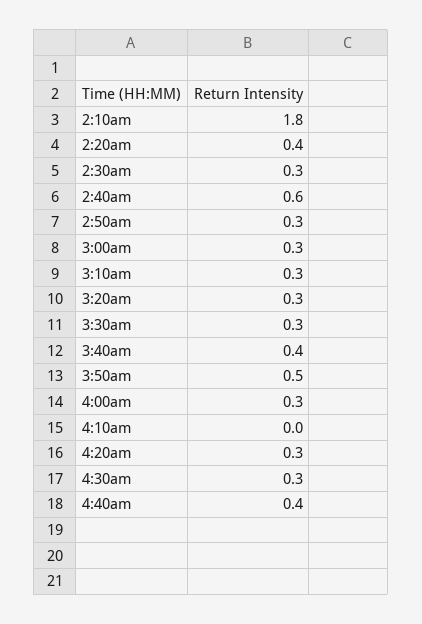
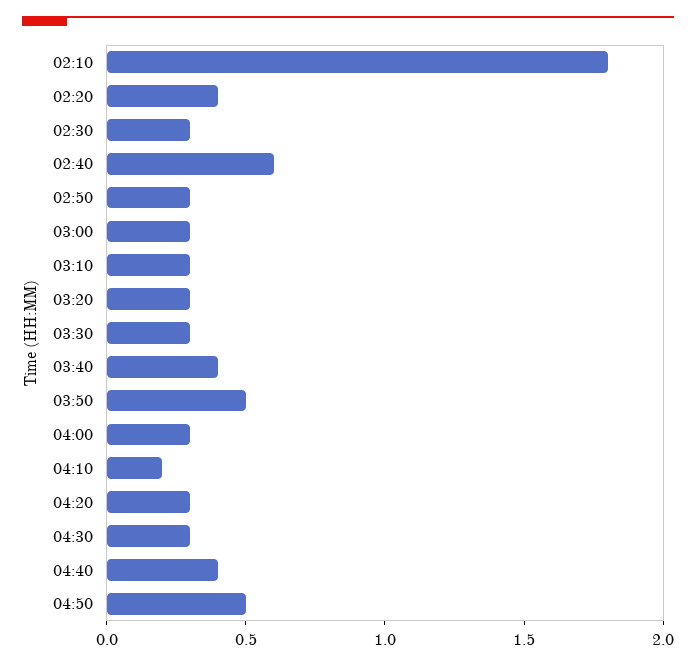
4:10am: 0 -> 0.2
04:50: none -> 0.5

